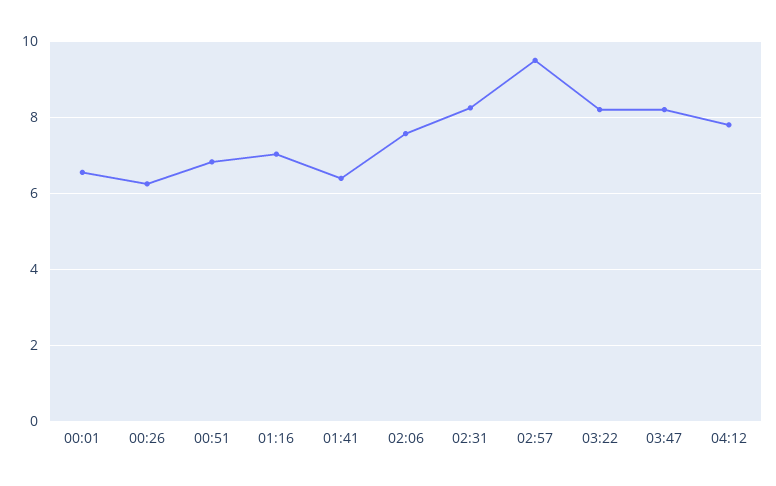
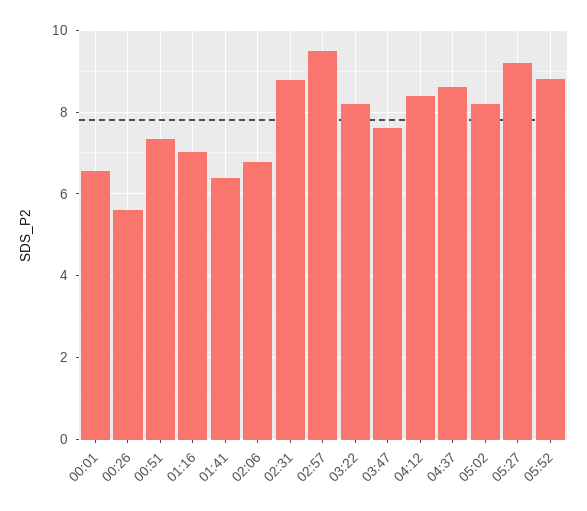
00:26: 6.2 -> 5.6
00:51: 6.8 -> 7.4
02:06: 7.6 -> 6.8
02:31: 8.2 -> 8.8
03:47: 8.2 -> 7.6
04:12: 7.8 -> 8.4
04:37: none -> 8.6
05:02: none -> 8.2
05:27: none -> 9.2
05:52: none -> 8.8

